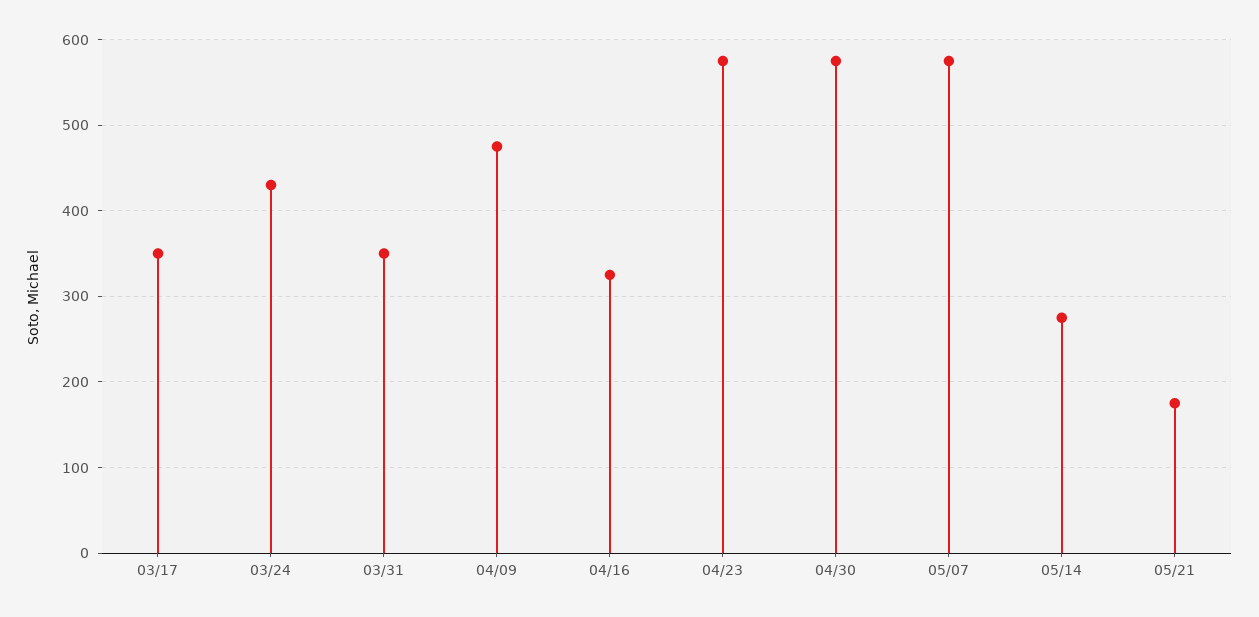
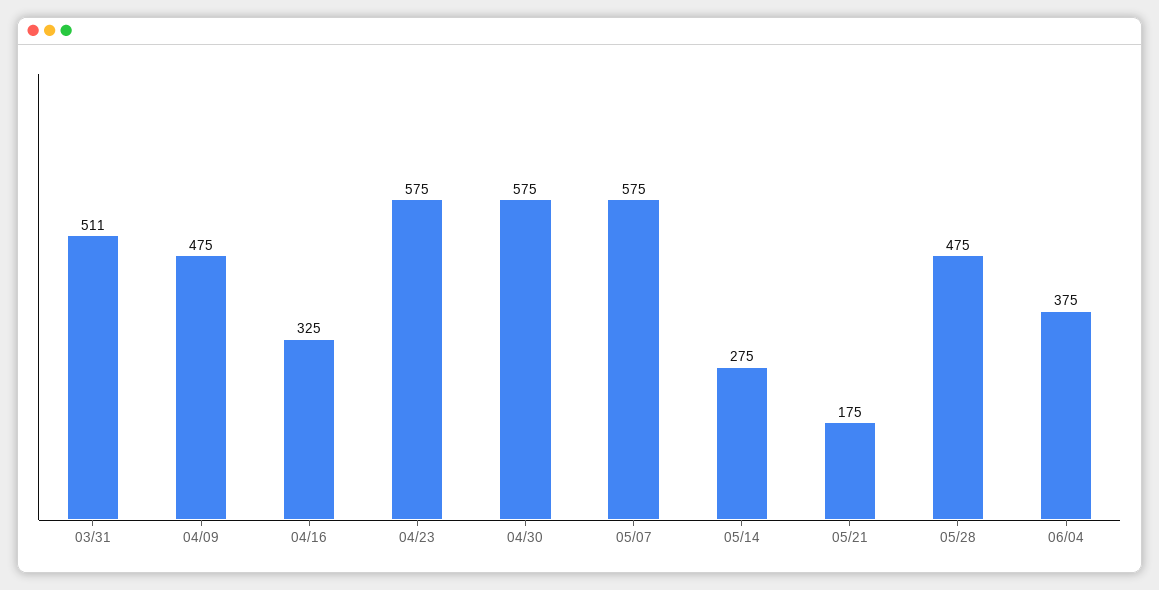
03/17: 350 -> none
03/24: 430 -> none
03/31: 350 -> 511
05/28: none -> 475
06/04: none -> 375

